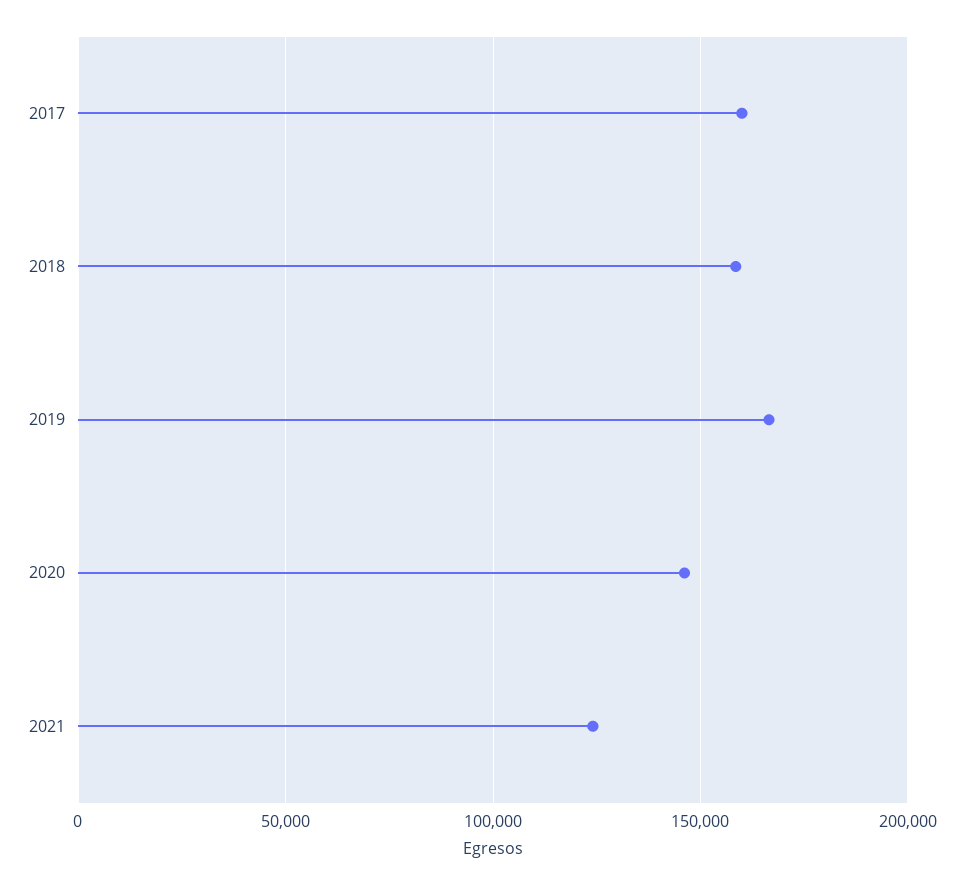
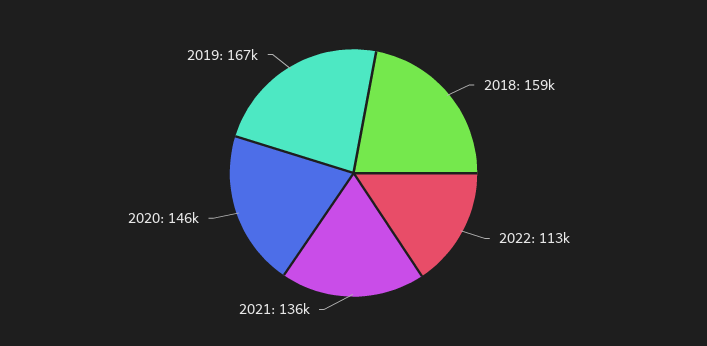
2017: 160000 -> none
2021: 125000 -> 136000
2022: none -> 113000

